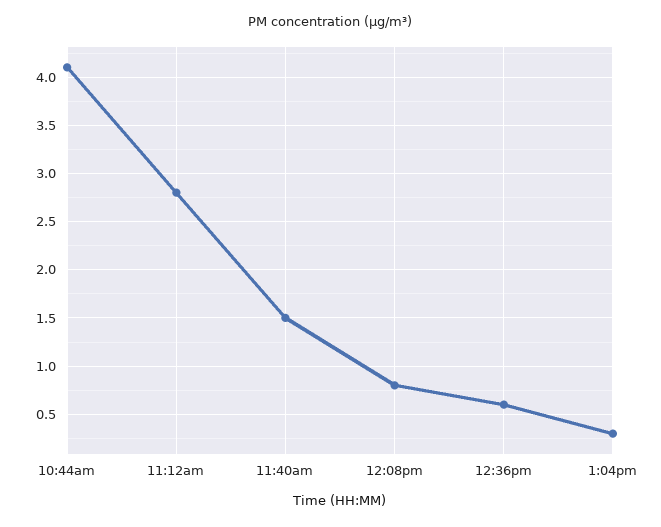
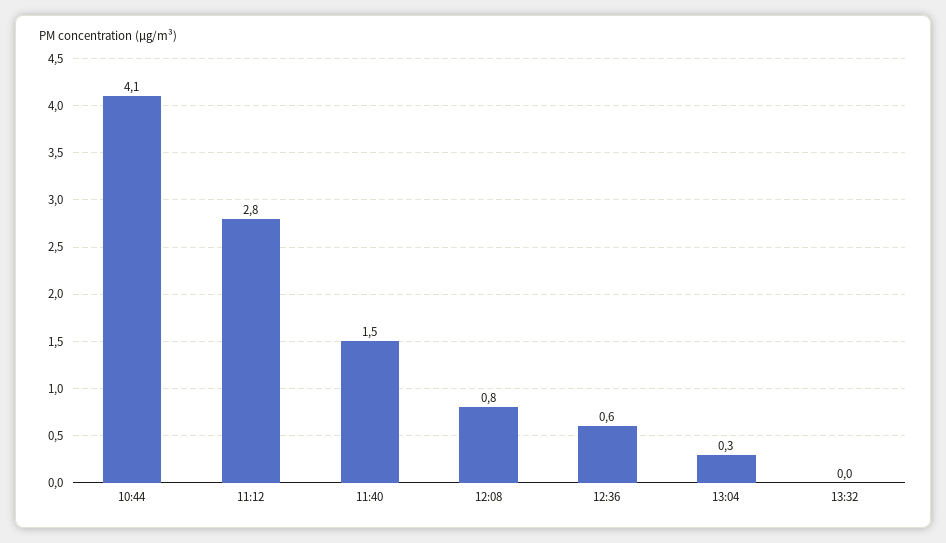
13:32: none -> 0

